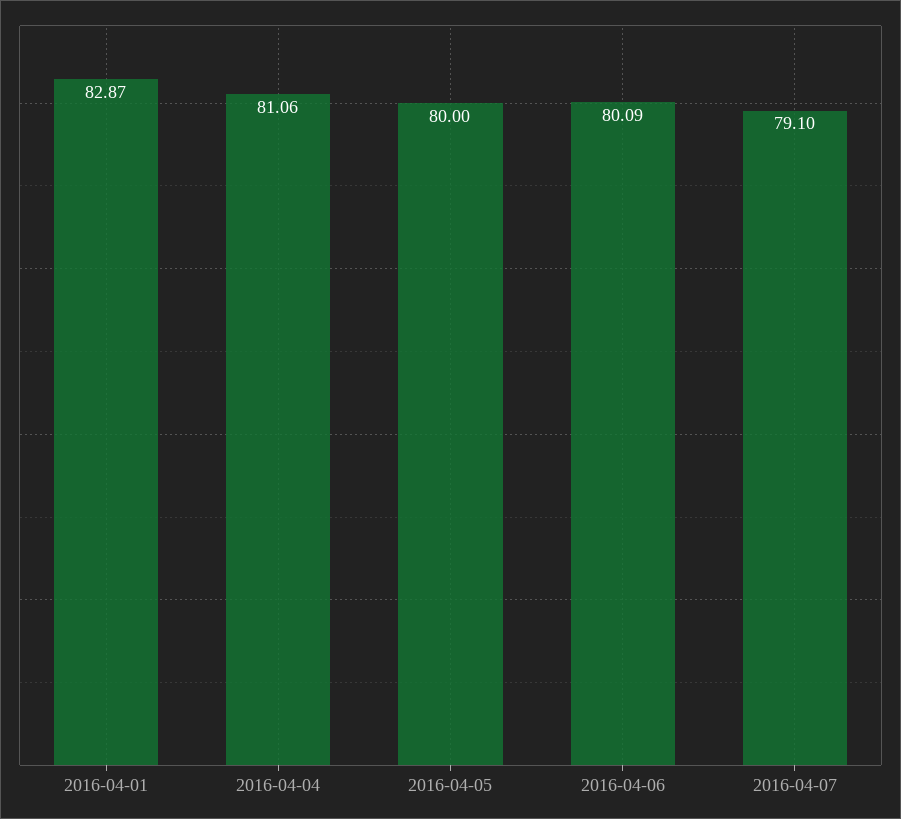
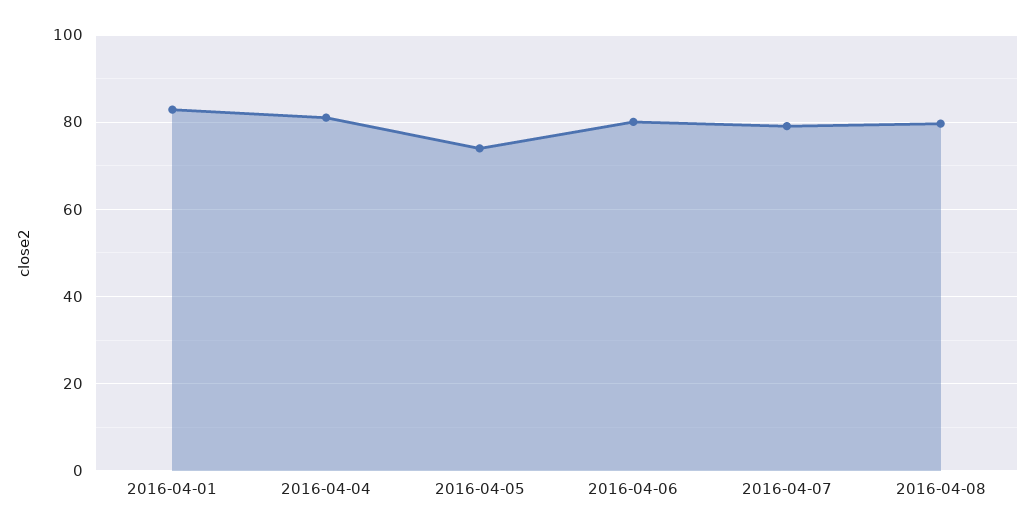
2016-04-05: 80 -> 74
2016-04-08: none -> 80

